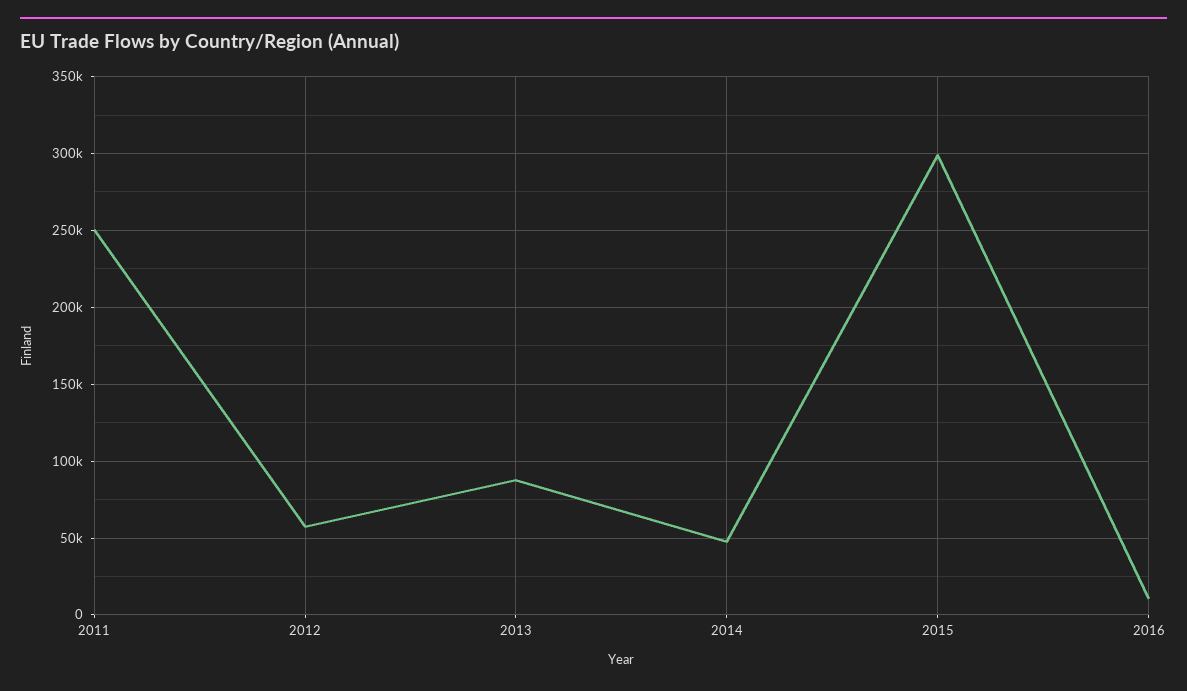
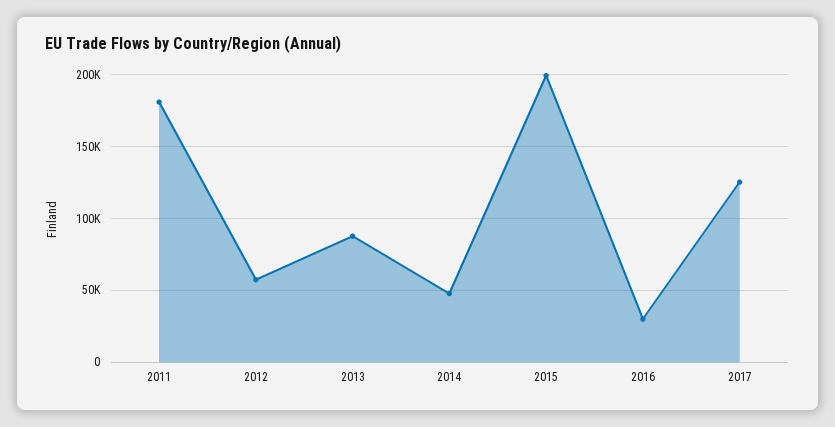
2011: 250000 -> 180000
2015: 300000 -> 200000
2016: 10000 -> 30000
2017: none -> 125000

